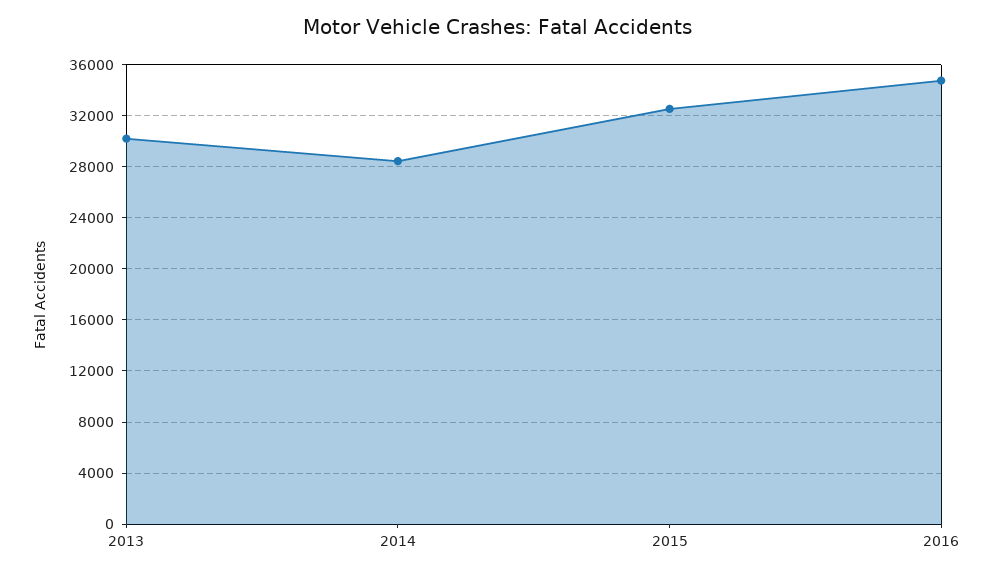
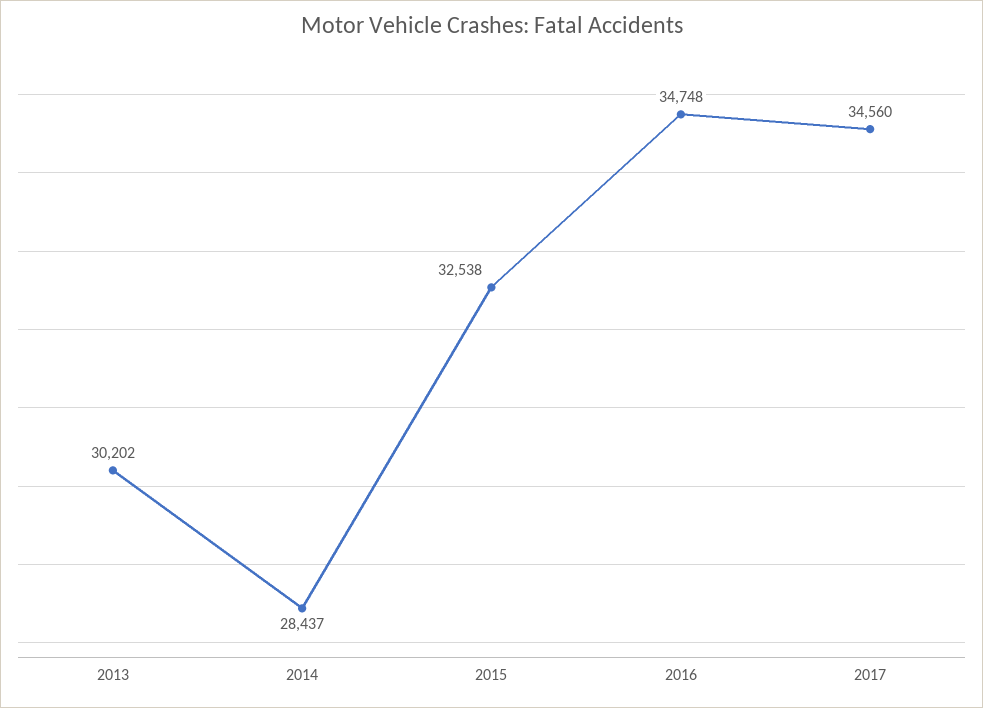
2017: none -> 34560

